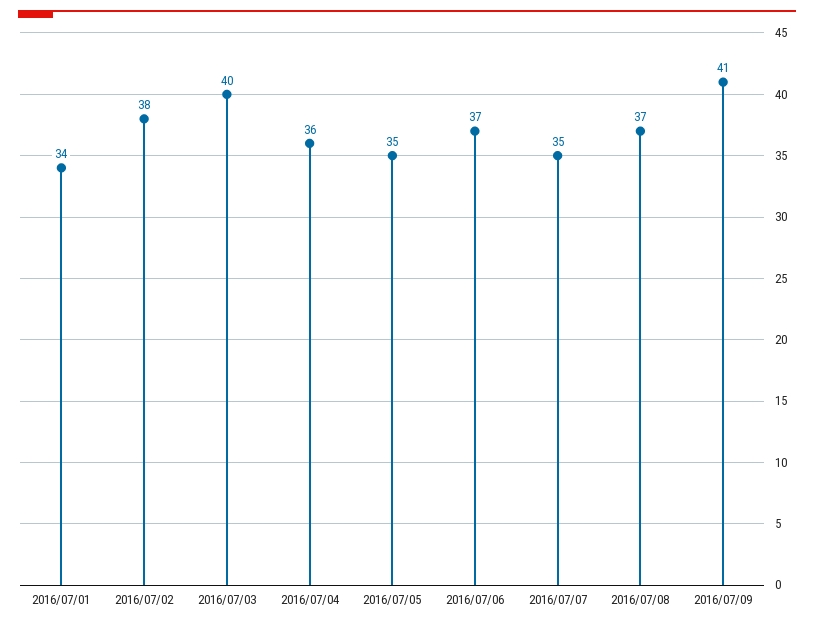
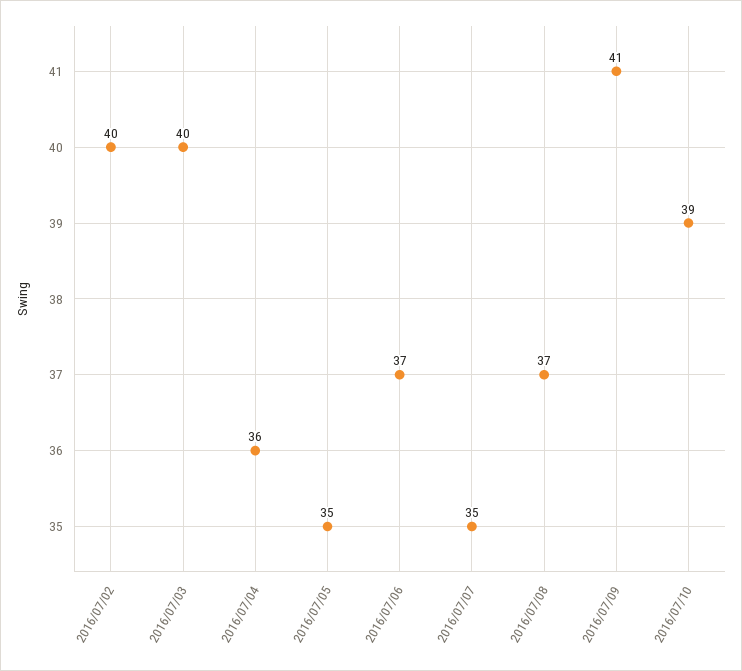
2016/07/01: 34 -> none
2016/07/02: 38 -> 40
2016/07/10: none -> 39

